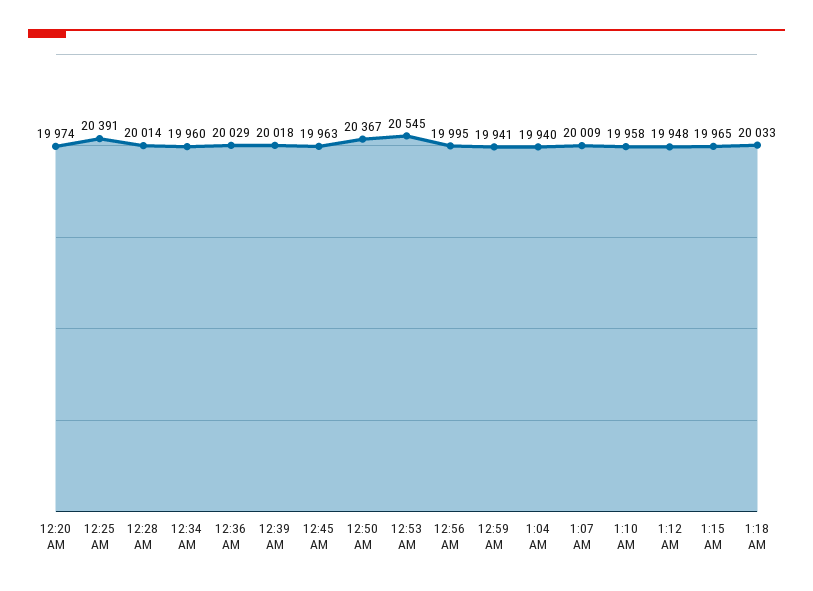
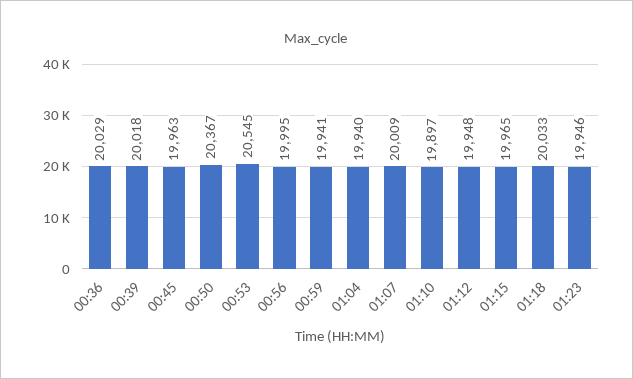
12:20 AM: 19974 -> none
12:25 AM: 20391 -> none
12:28 AM: 20014 -> none
12:34 AM: 19960 -> none
1:10 AM: 19958 -> 19897
01:23: none -> 19946

